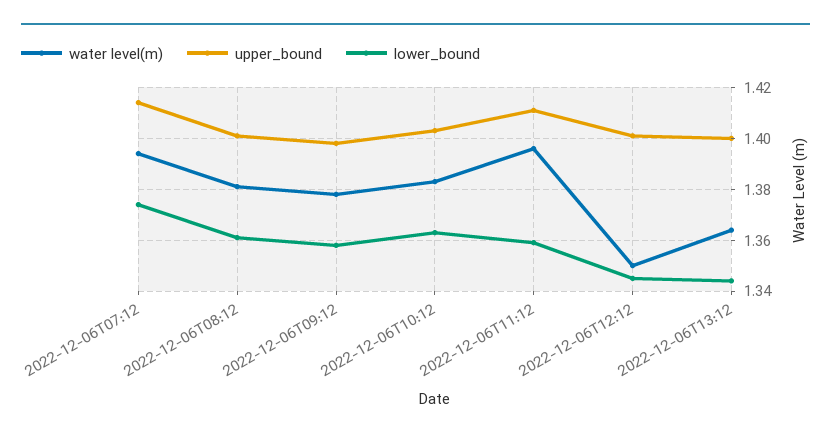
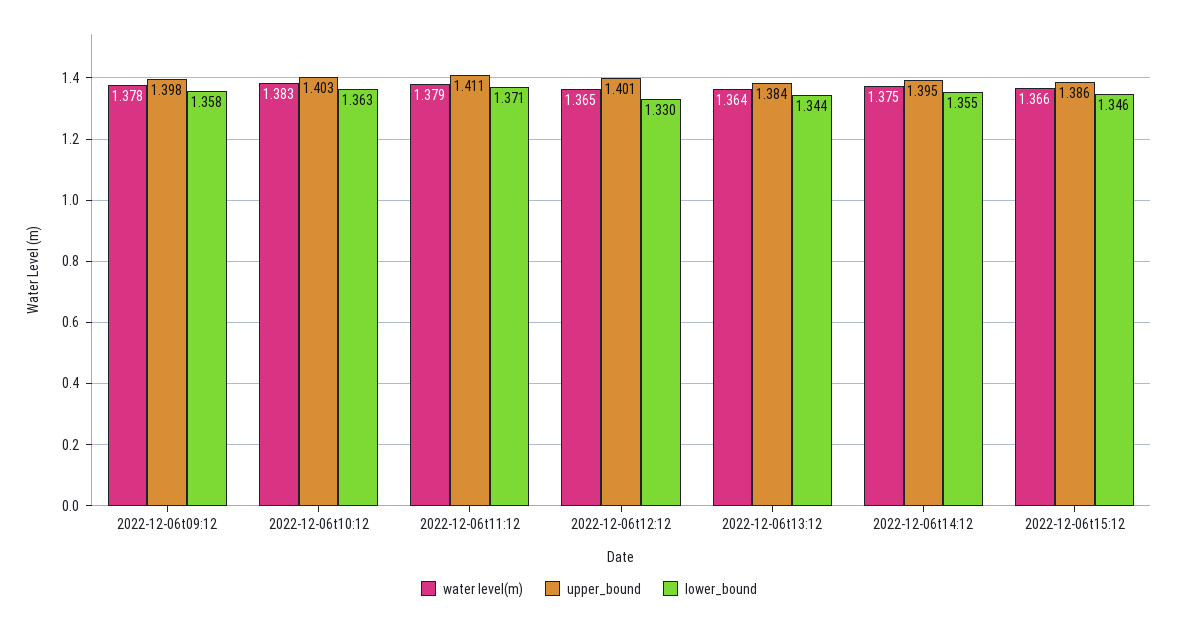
water level(m), 2022-12-06T07:12: 1.395 -> none
upper_bound, 2022-12-06T07:12: 1.415 -> none
lower_bound, 2022-12-06T07:12: 1.375 -> none
water level(m), 2022-12-06T08:12: 1.38 -> none
upper_bound, 2022-12-06T08:12: 1.4 -> none
lower_bound, 2022-12-06T08:12: 1.36 -> none
water level(m), 2022-12-06T11:12: 1.395 -> 1.379
lower_bound, 2022-12-06T11:12: 1.36 -> 1.371
water level(m), 2022-12-06T12:12: 1.35 -> 1.365
lower_bound, 2022-12-06T12:12: 1.345 -> 1.33
upper_bound, 2022-12-06T13:12: 1.4 -> 1.384
water level(m), 2022-12-06t14:12: none -> 1.375
upper_bound, 2022-12-06t14:12: none -> 1.395
lower_bound, 2022-12-06t14:12: none -> 1.355
water level(m), 2022-12-06t15:12: none -> 1.366
upper_bound, 2022-12-06t15:12: none -> 1.386
lower_bound, 2022-12-06t15:12: none -> 1.346

